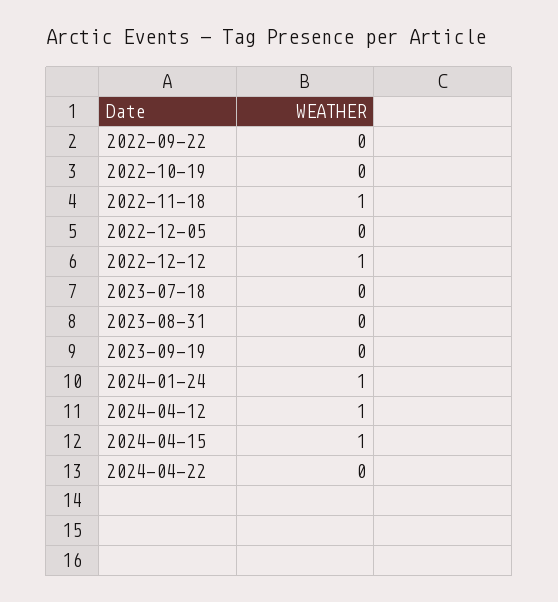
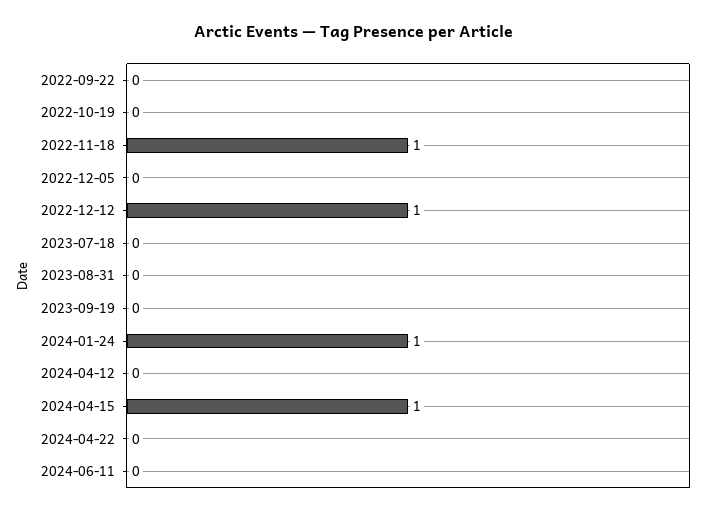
2024-04-12: 1 -> 0
2024-06-11: none -> 0

